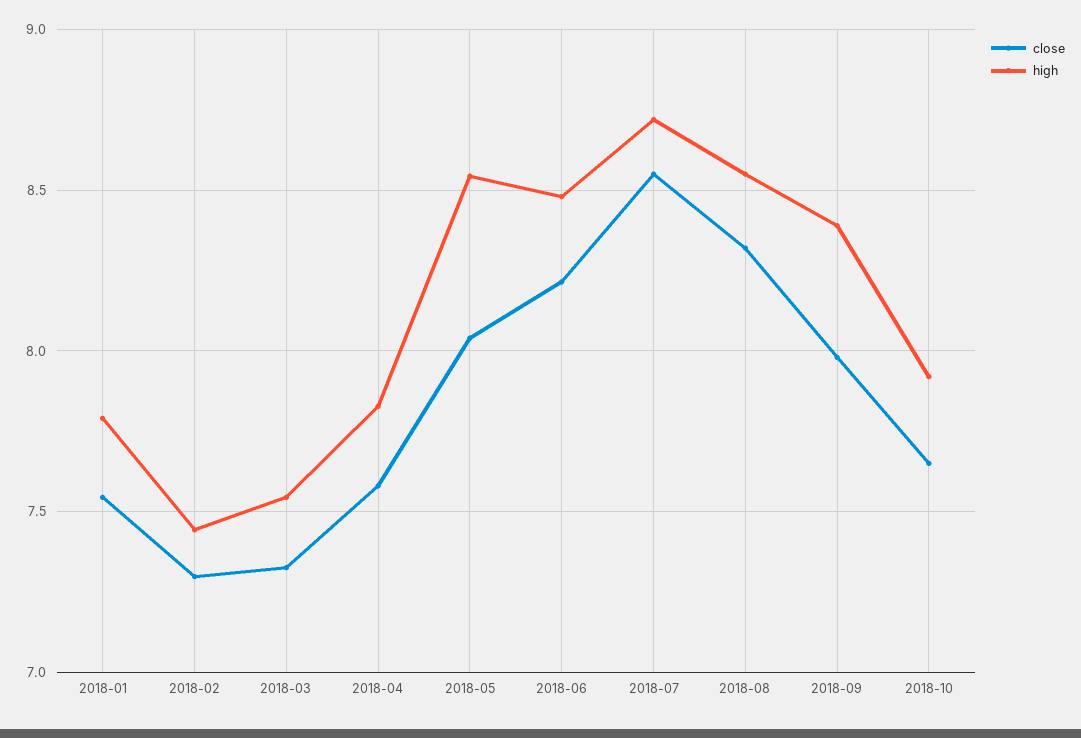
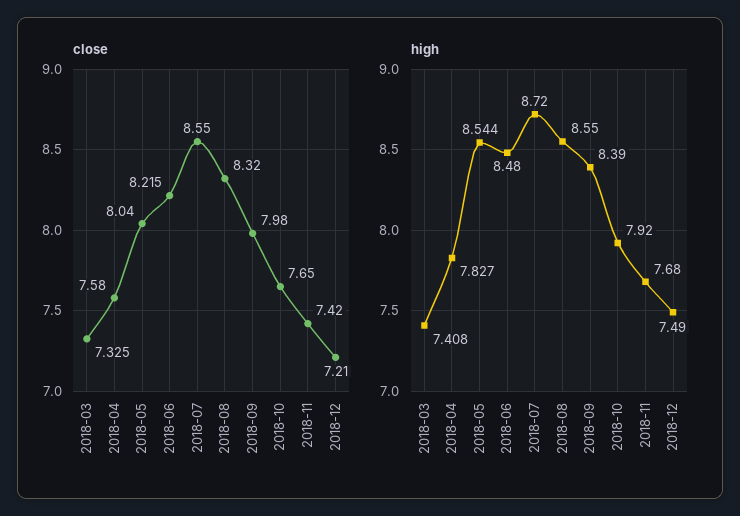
close, 2018-01: 7.55 -> none
high, 2018-01: 7.8 -> none
close, 2018-02: 7.3 -> none
high, 2018-02: 7.45 -> none
high, 2018-03: 7.55 -> 7.408
close, 2018-11: none -> 7.42
close, 2018-12: none -> 7.21
high, 2018-11: none -> 7.68
high, 2018-12: none -> 7.49

